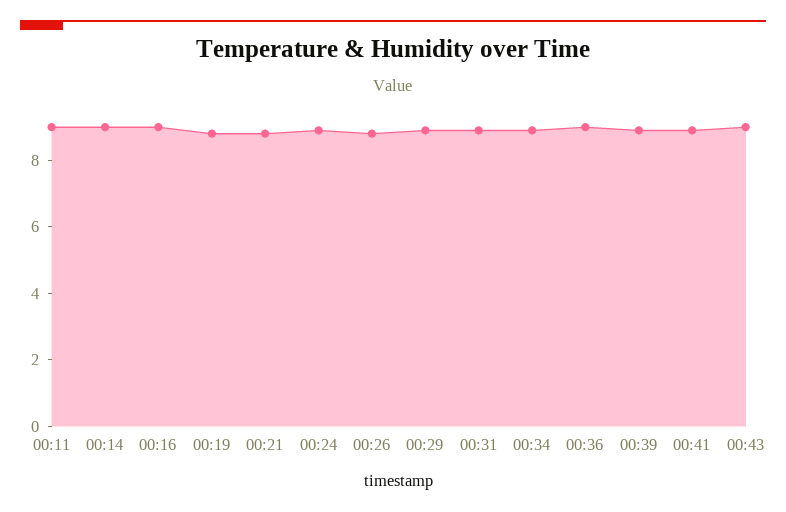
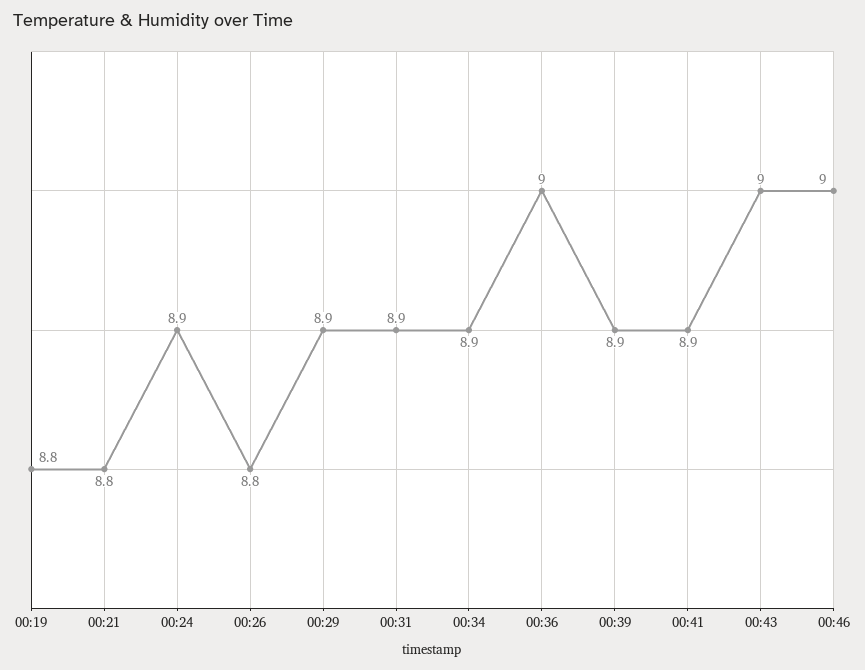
00:11: 9 -> none
00:14: 9 -> none
00:16: 9 -> none
00:46: none -> 9

